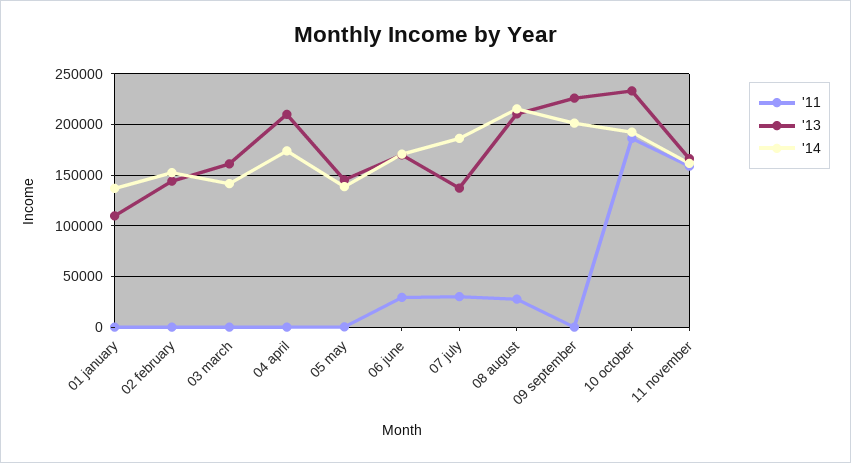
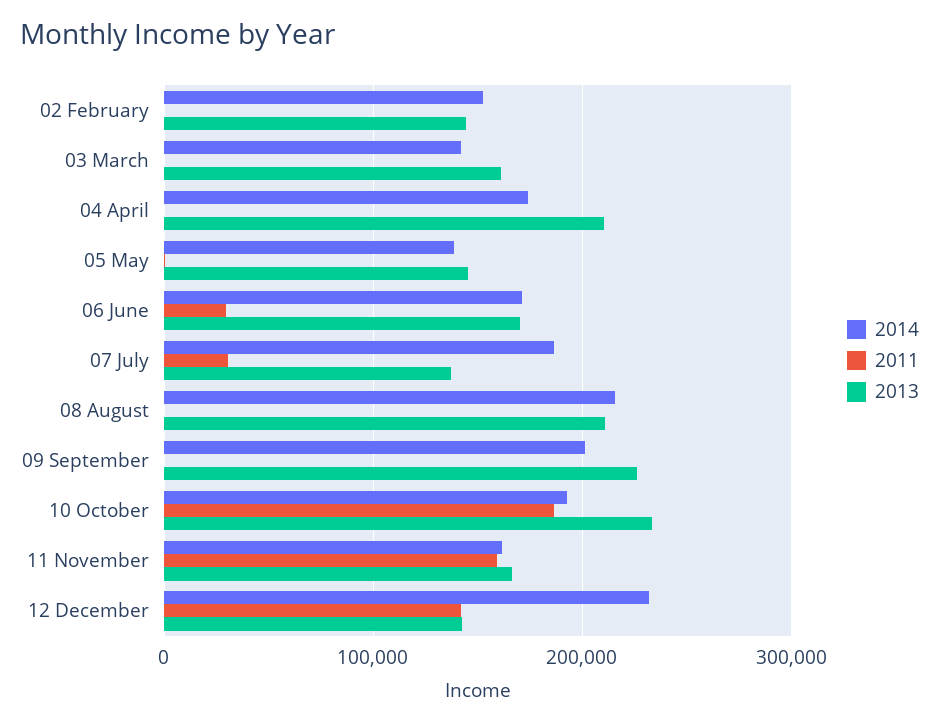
'11, 01 january: 0 -> none
'13, 01 january: 110000 -> none
'14, 01 january: 140000 -> none
'11, 08 august: 30000 -> 0
'14, 12 December: none -> 230000
'11, 12 December: none -> 140000
'13, 12 December: none -> 140000

